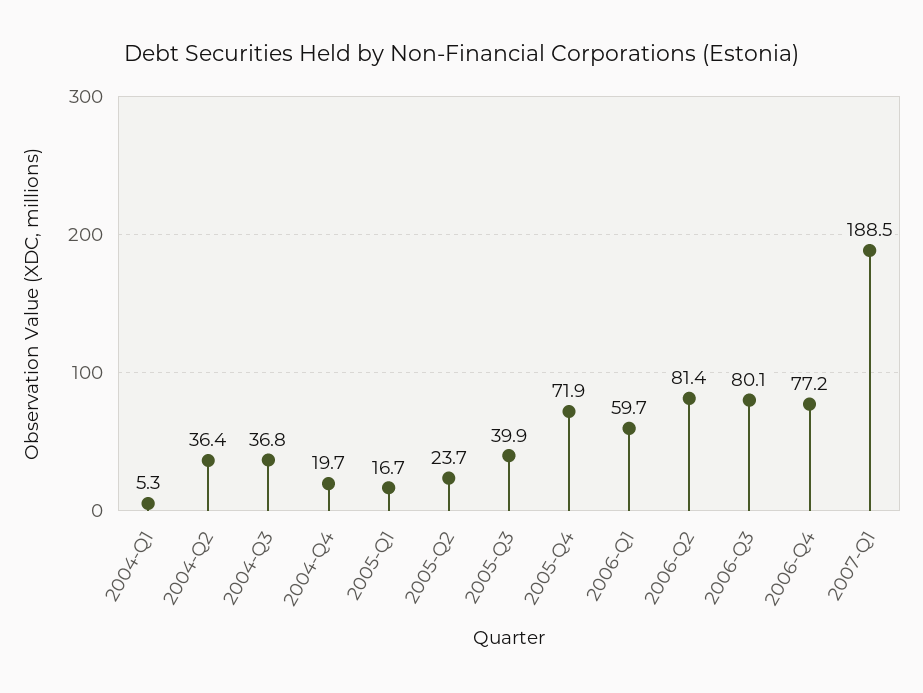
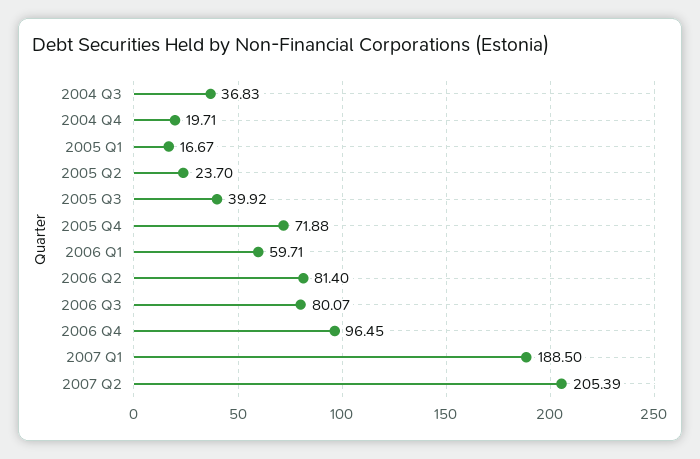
2004-Q1: 5.3 -> none
2004-Q2: 36.4 -> none
2006-Q4: 77.2 -> 96.45
2007 Q2: none -> 205.39

